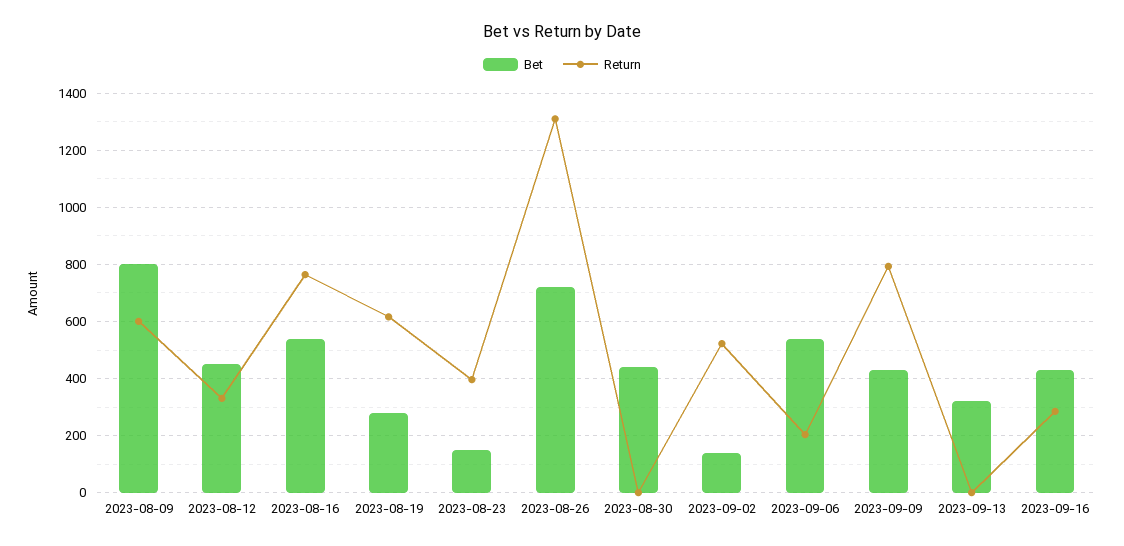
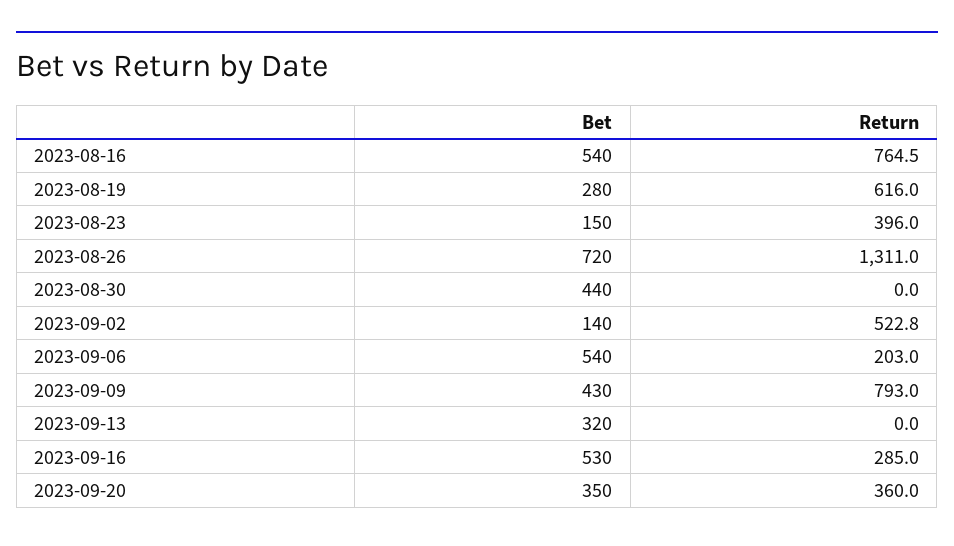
Bet, 2023-08-09: 800 -> none
Return, 2023-08-09: 600 -> none
Bet, 2023-08-12: 450 -> none
Return, 2023-08-12: 325 -> none
Bet, 2023-09-16: 425 -> 530
Bet, 2023-09-20: none -> 350
Return, 2023-09-20: none -> 360

